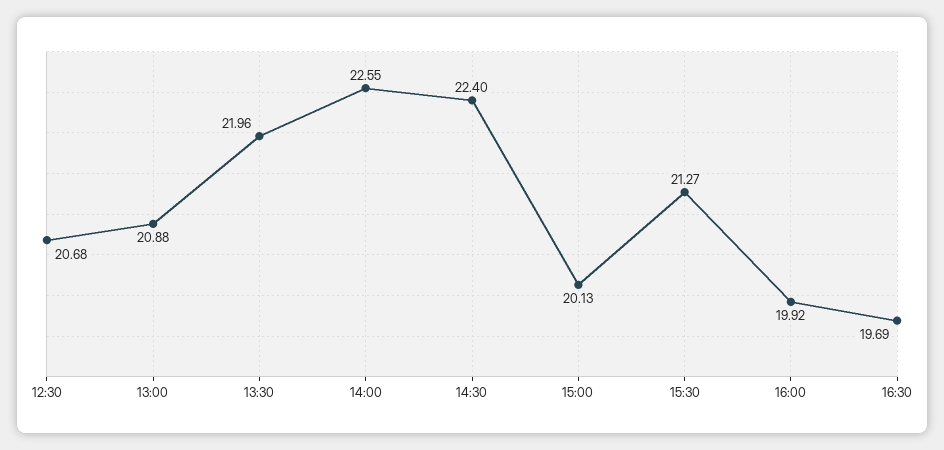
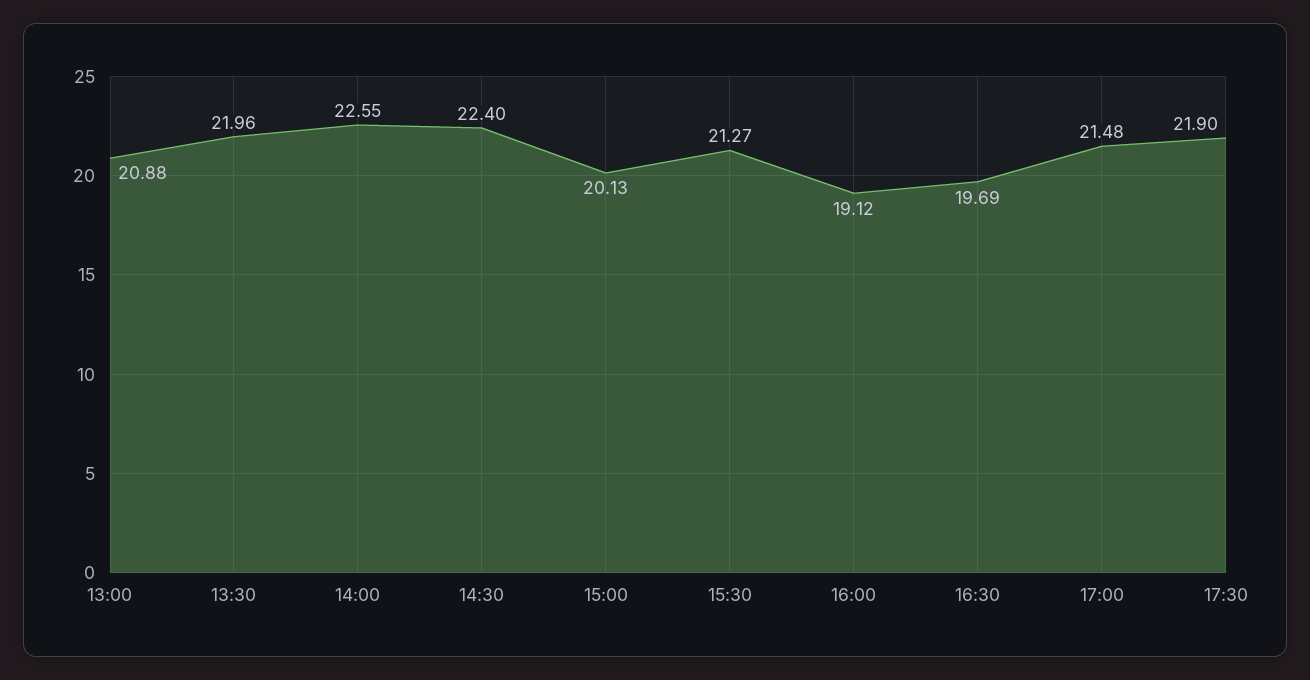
12:30: 20.68 -> none
16:00: 19.92 -> 19.12
17:00: none -> 21.48
17:30: none -> 21.9

